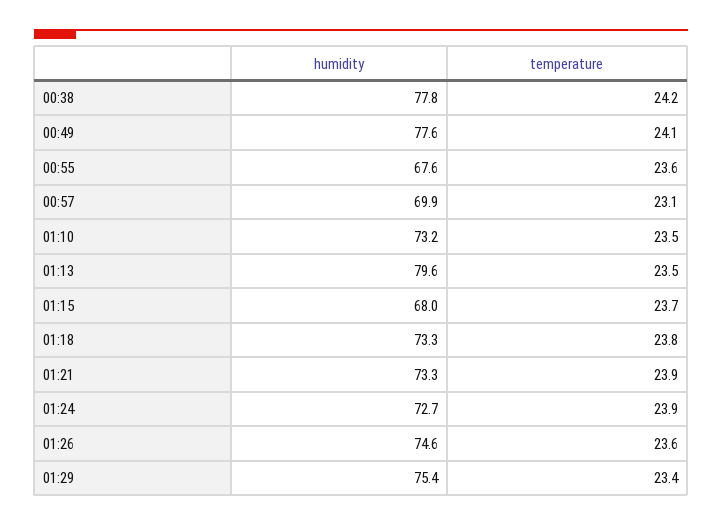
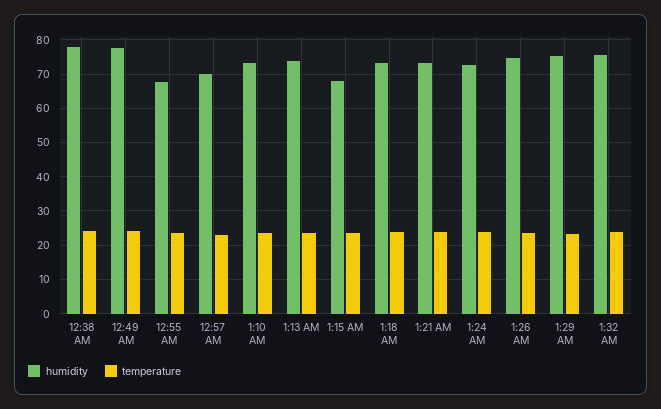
humidity, 01:13: 79.6 -> 74
humidity, 1:32 AM: none -> 76
temperature, 1:32 AM: none -> 24

